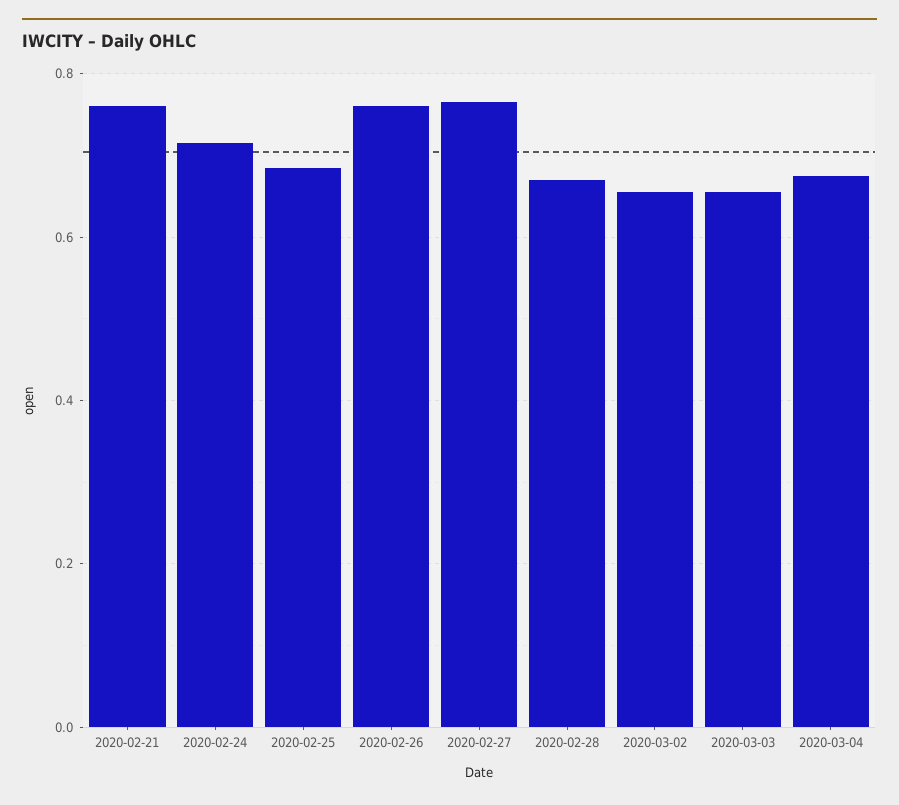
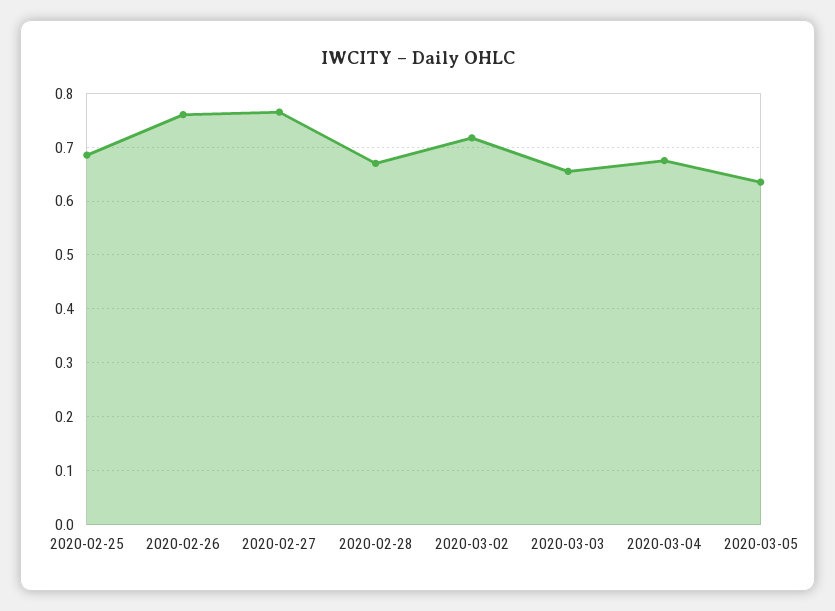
2020-02-21: 0.76 -> none
2020-02-24: 0.72 -> none
2020-03-02: 0.66 -> 0.72
2020-03-05: none -> 0.64

